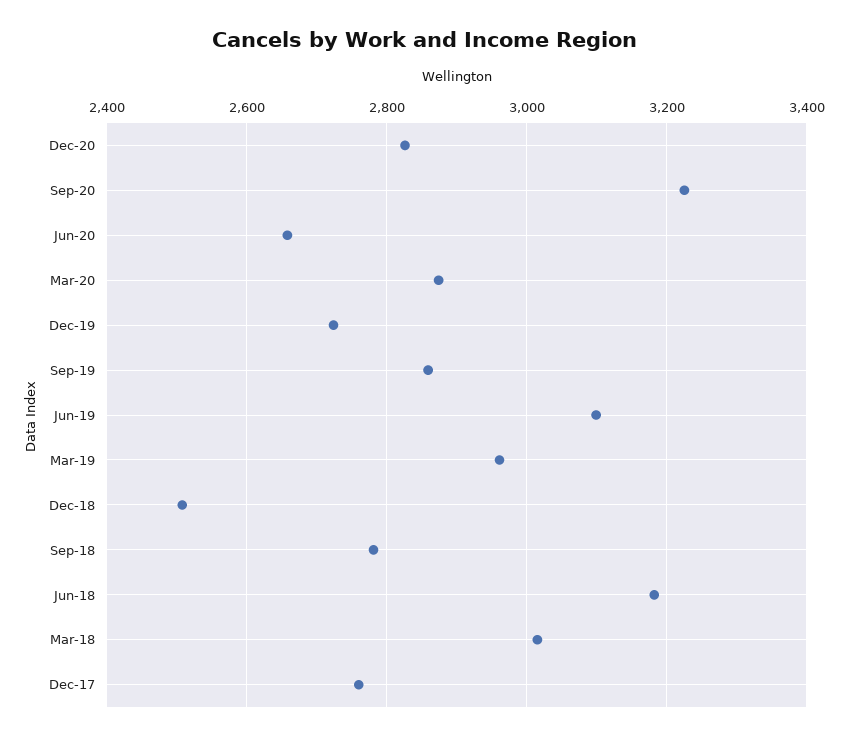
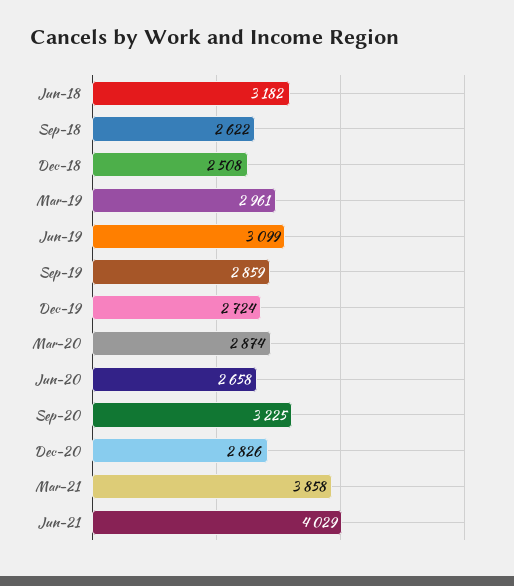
Sep-18: 2780 -> 2622
Mar-18: 3020 -> none
Dec-17: 2760 -> none
Mar-21: none -> 3858
Jun-21: none -> 4029

